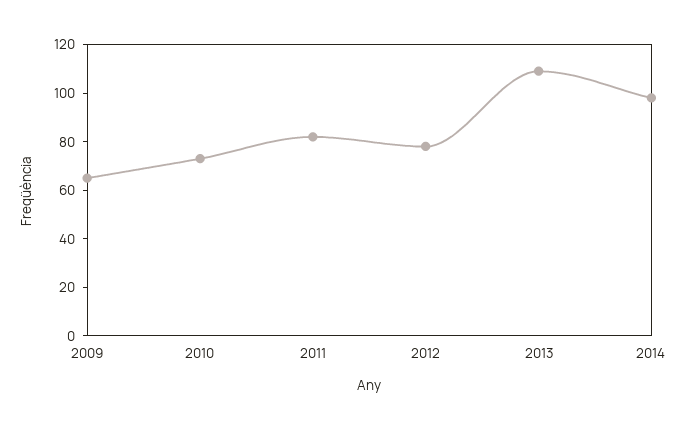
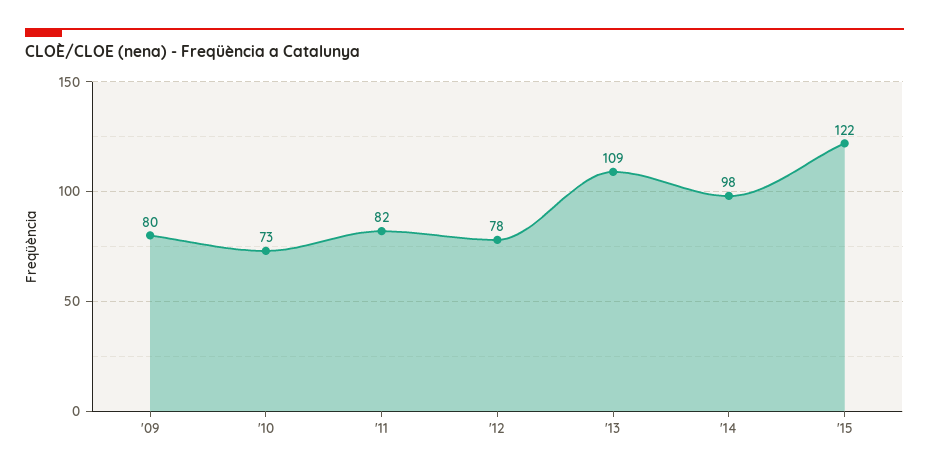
2009: 65 -> 80
'15: none -> 122

